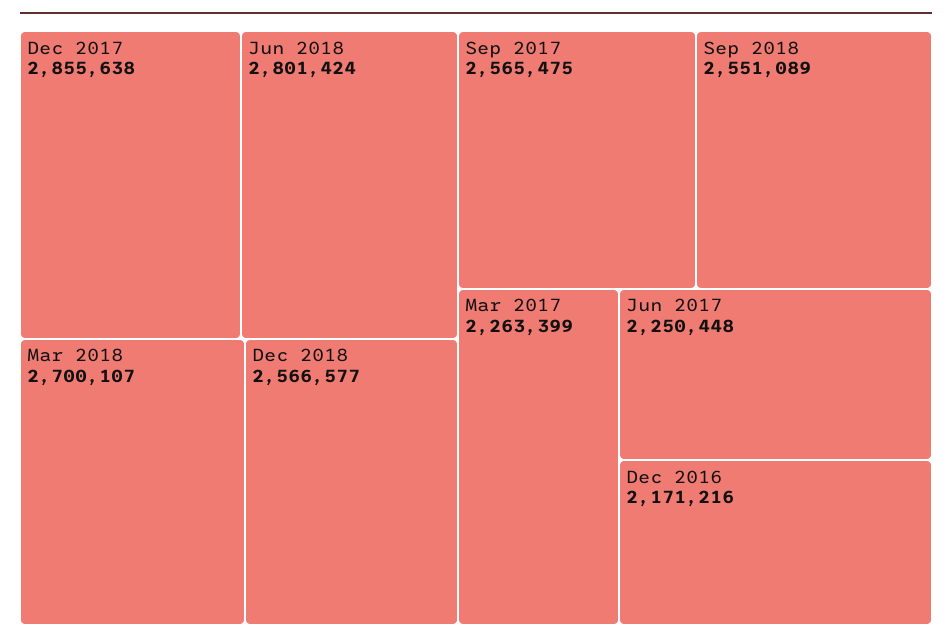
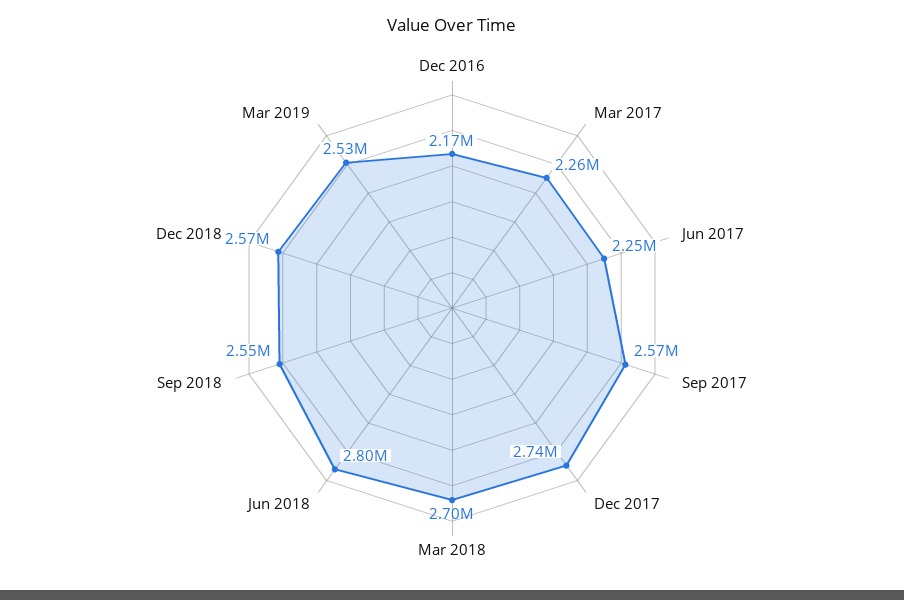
Dec 2017: 2855638 -> 2740000
Mar 2019: none -> 2530000

